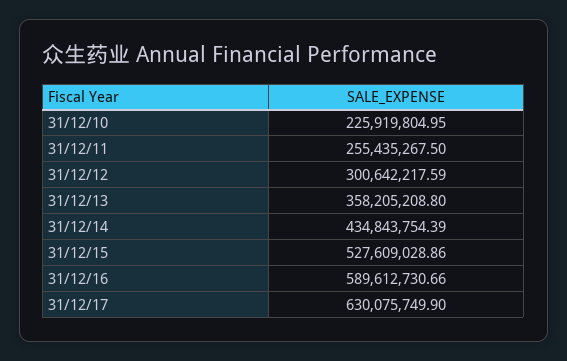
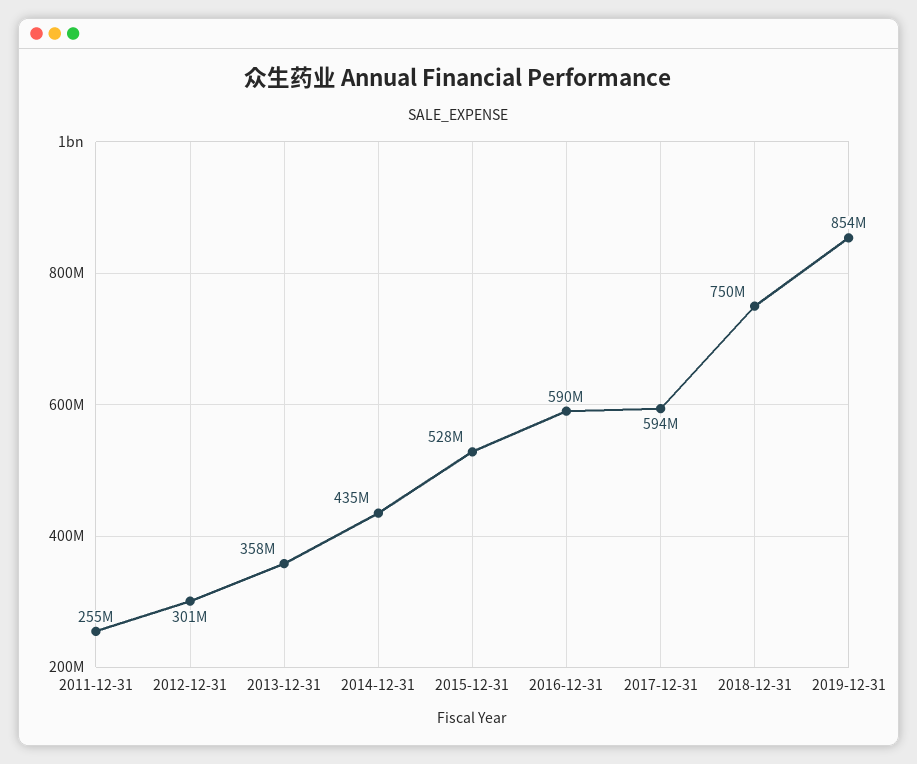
31/12/10: 225919804.95 -> none
31/12/17: 630075749.9 -> 594000000
2018-12-31: none -> 750000000
2019-12-31: none -> 854000000

